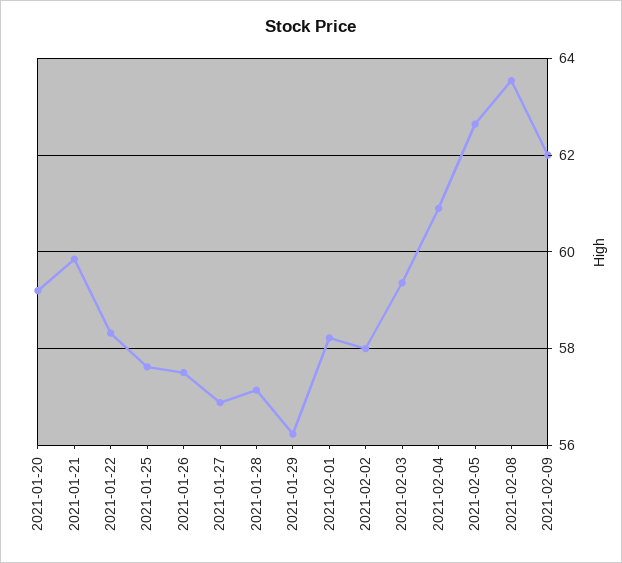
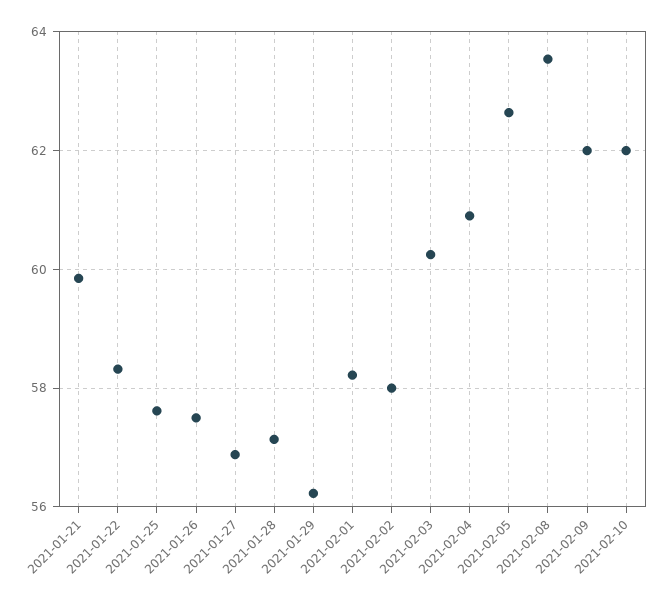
2021-01-20: 59.2 -> none
2021-02-03: 59.4 -> 60.2
2021-02-10: none -> 62

